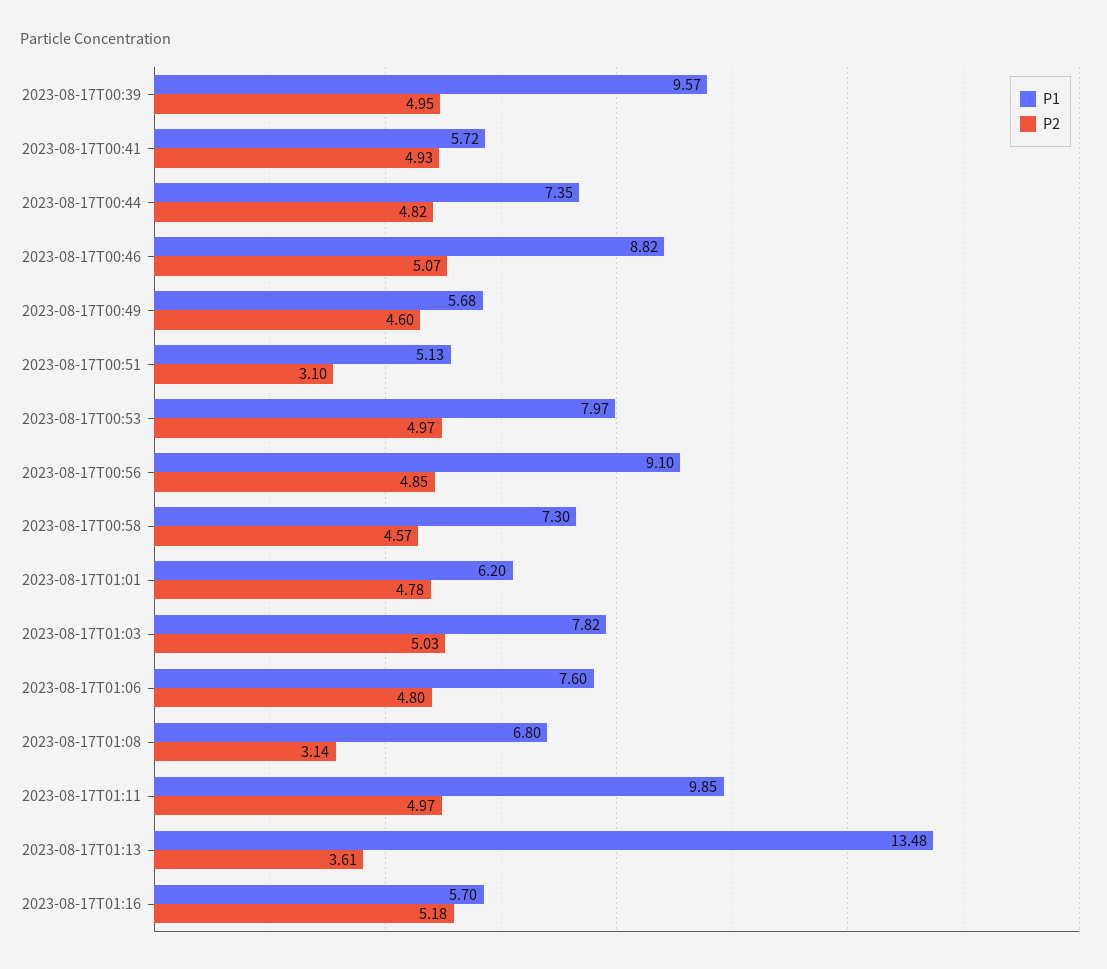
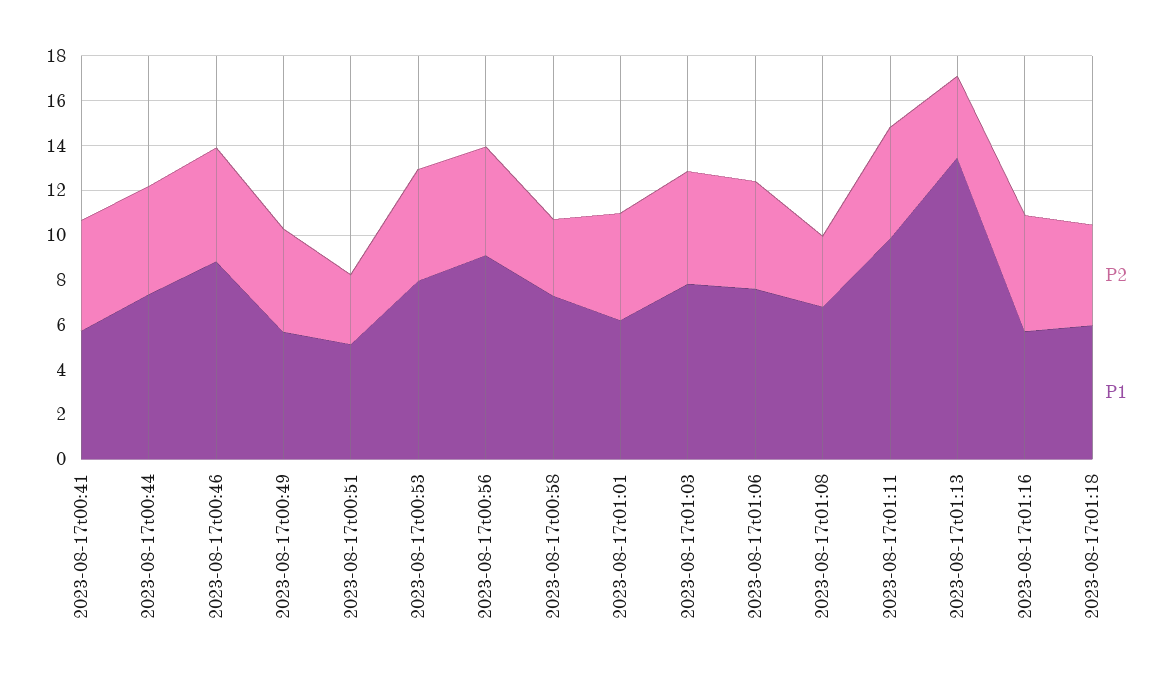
P1, 2023-08-17T00:39: 9.57 -> none
P2, 2023-08-17T00:39: 4.95 -> none
P2, 2023-08-17T00:58: 4.57 -> 3.5
P2, 2023-08-17t01:18: none -> 4.5
P1, 2023-08-17t01:18: none -> 6

